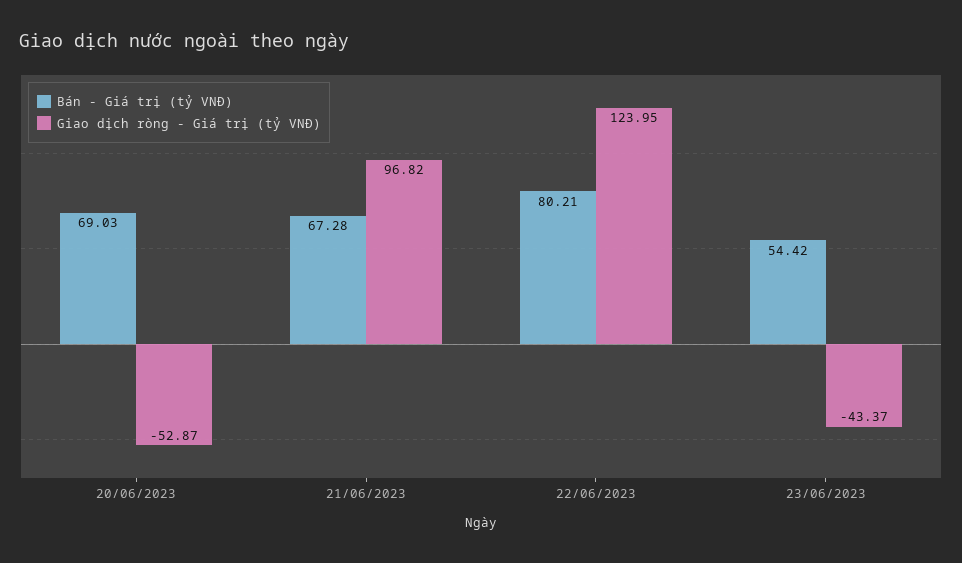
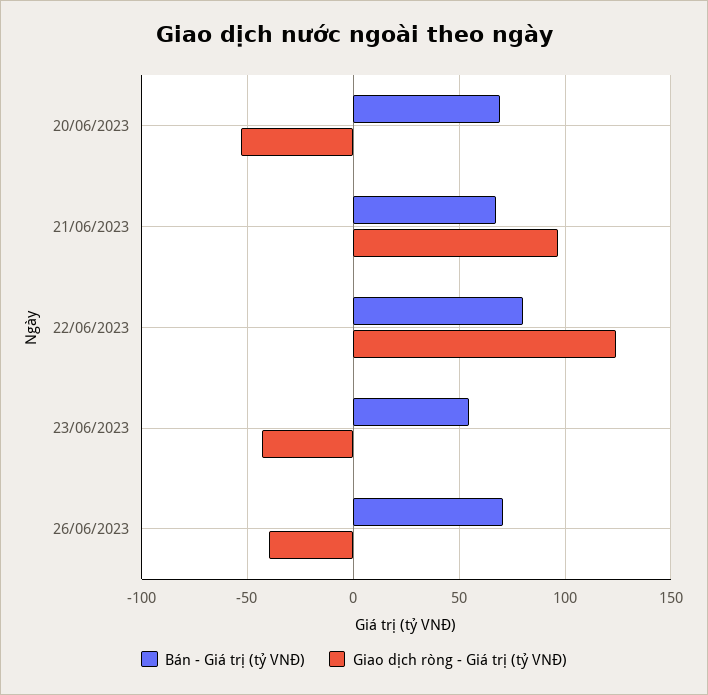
Bán - Giá trị (tỷ VNĐ), 26/06/2023: none -> 70
Giao dịch ròng - Giá trị (tỷ VNĐ), 26/06/2023: none -> -40

